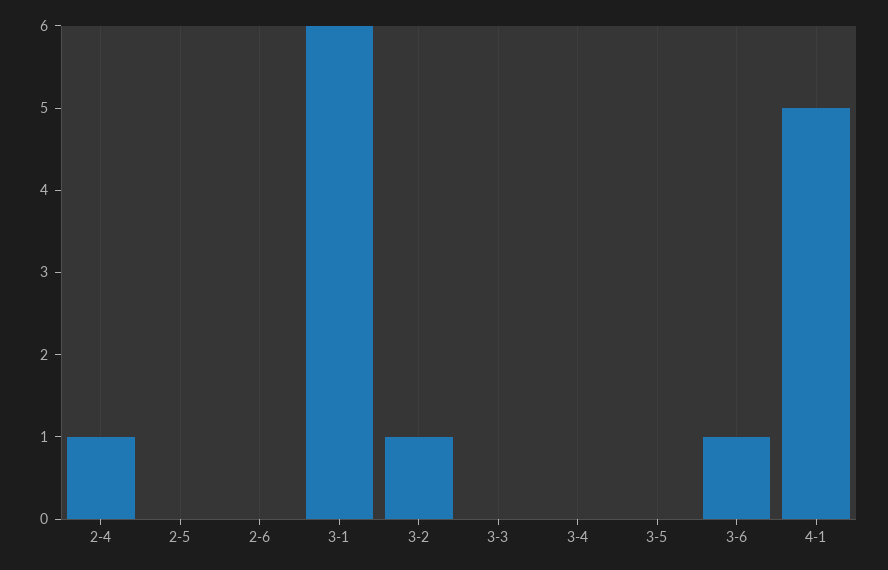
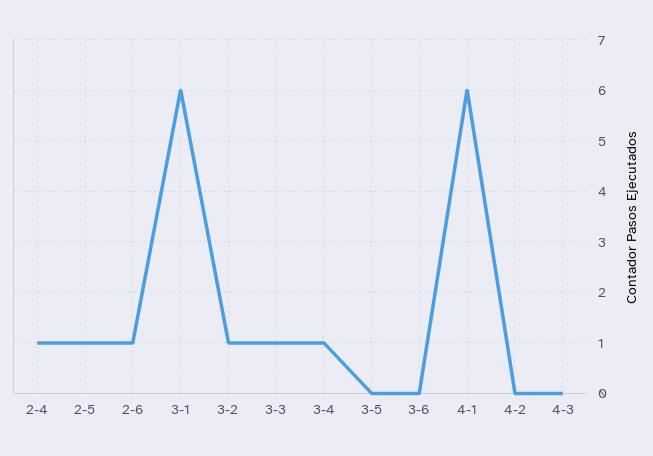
2-5: 0 -> 1
2-6: 0 -> 1
3-3: 0 -> 1
3-4: 0 -> 1
3-6: 1 -> 0
4-1: 5 -> 6
4-2: none -> 0
4-3: none -> 0

